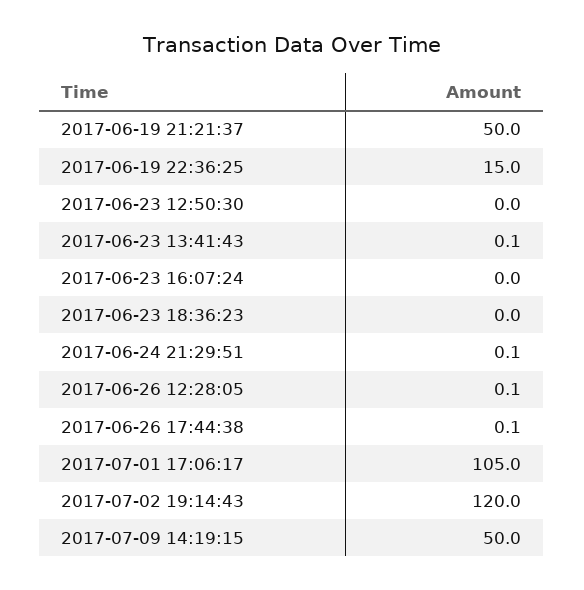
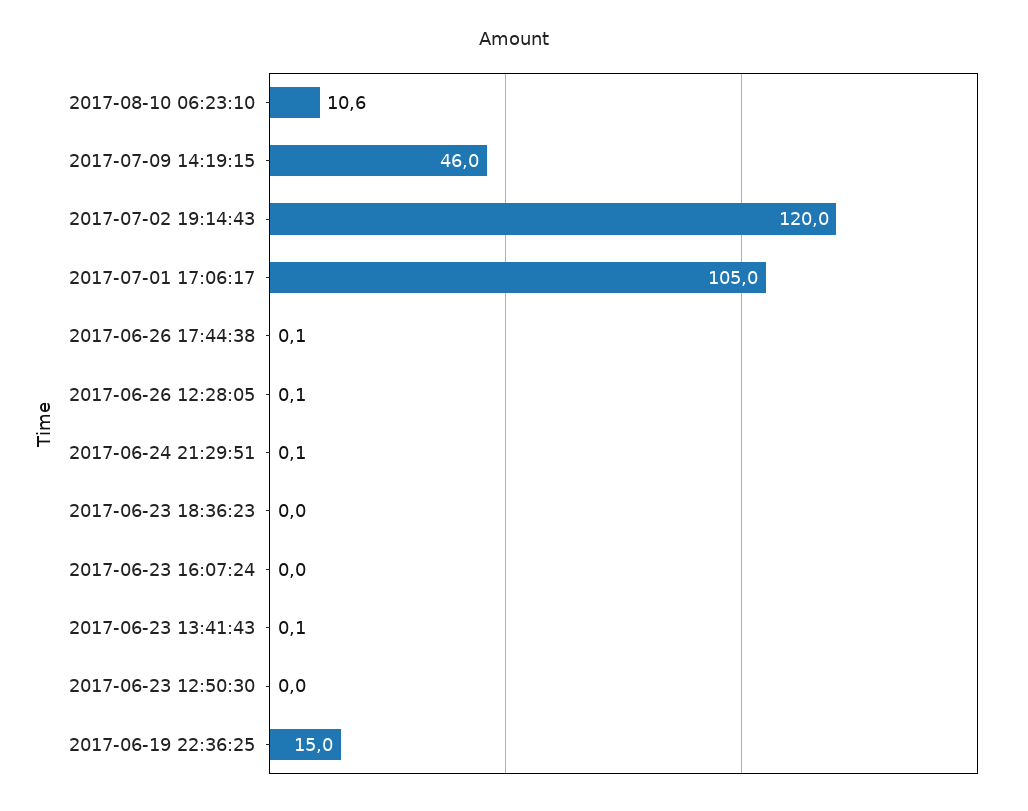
2017-06-19 21:21:37: 50 -> none
2017-07-09 14:19:15: 50 -> 46
2017-08-10 06:23:10: none -> 10.6

